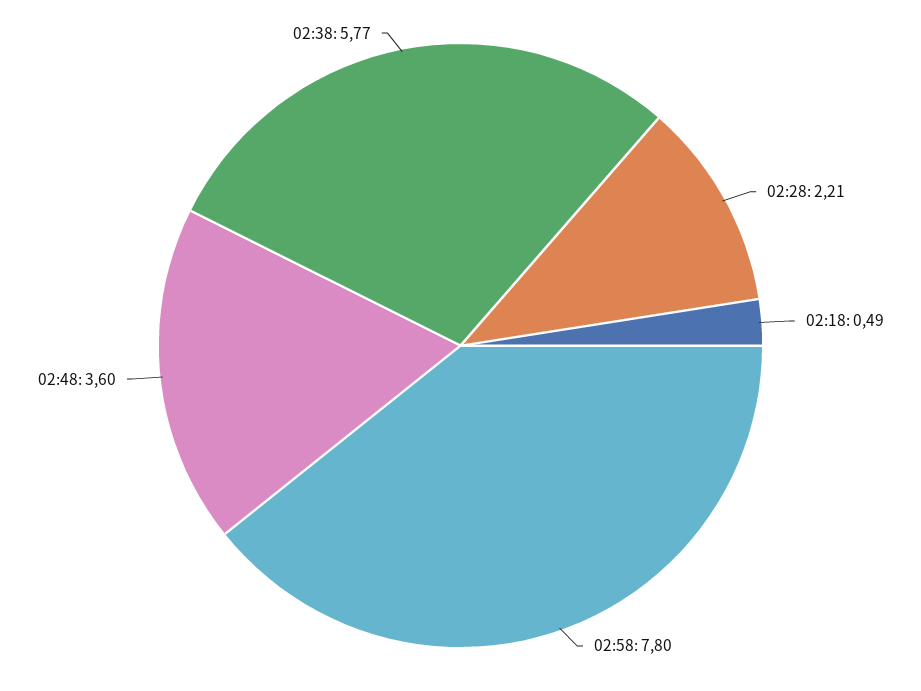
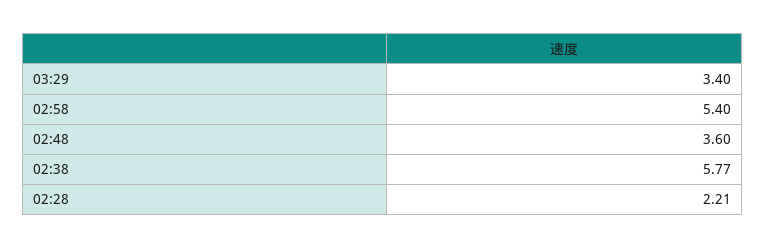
02:18: 0.49 -> none
02:58: 7.8 -> 5.4
03:29: none -> 3.4

